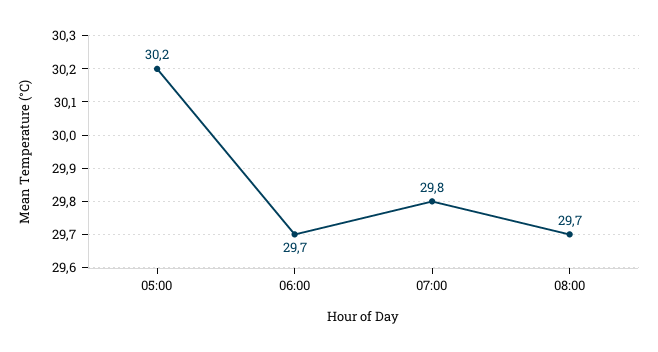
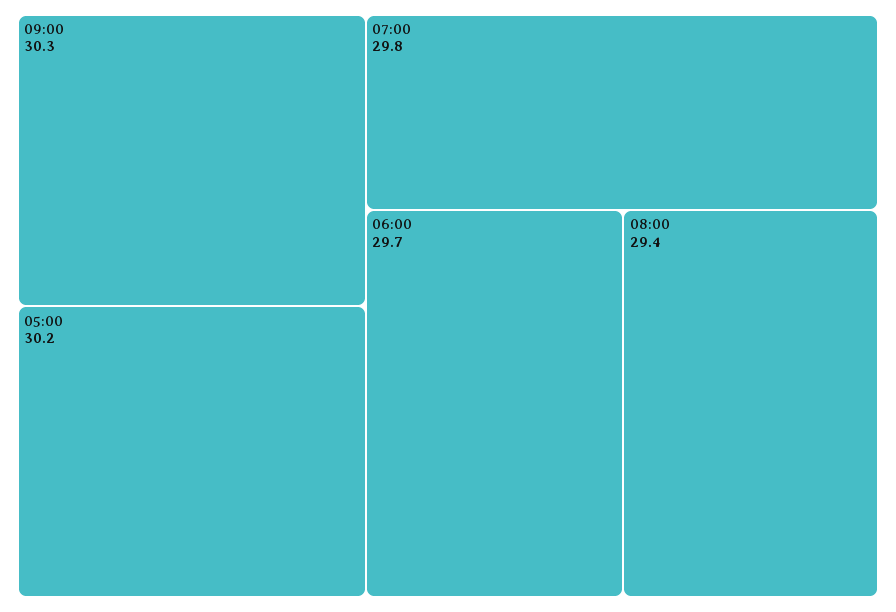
08:00: 29.7 -> 29.4
09:00: none -> 30.3

